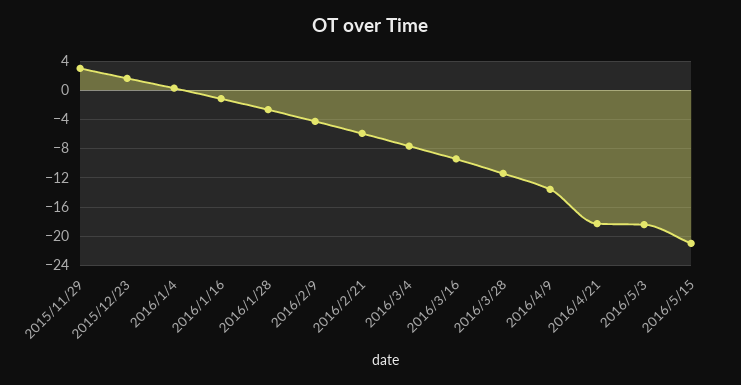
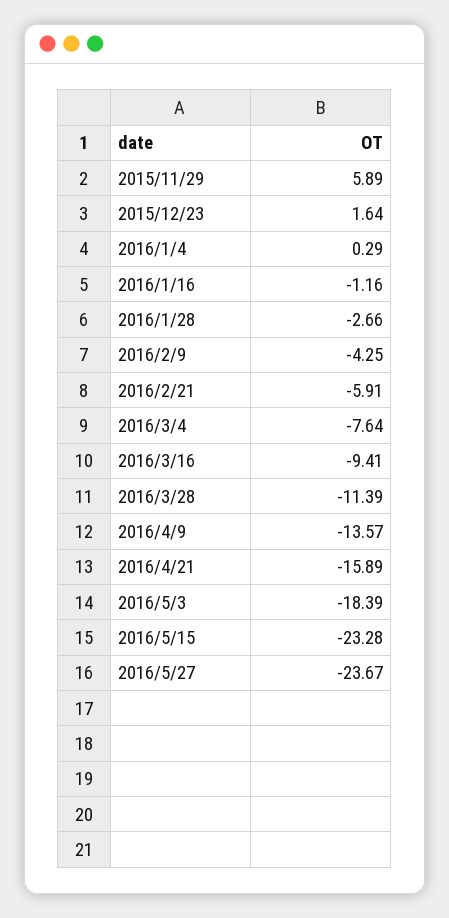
2015/11/29: 3 -> 5.89
2016/4/21: -18 -> -15.89
2016/5/15: -21 -> -23.28
2016/5/27: none -> -23.67

